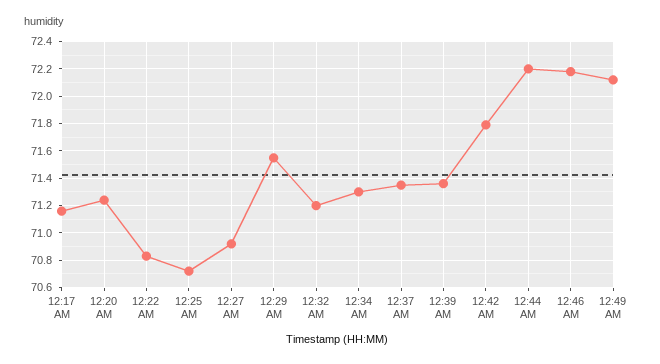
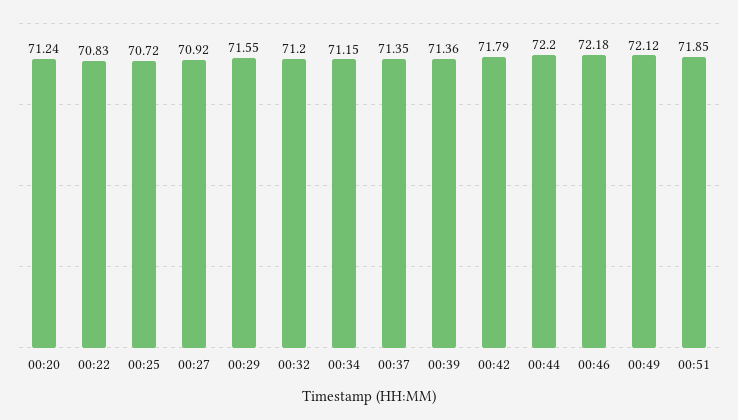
12:17 AM: 71.15 -> none
12:34 AM: 71.3 -> 71.15
00:51: none -> 71.85

